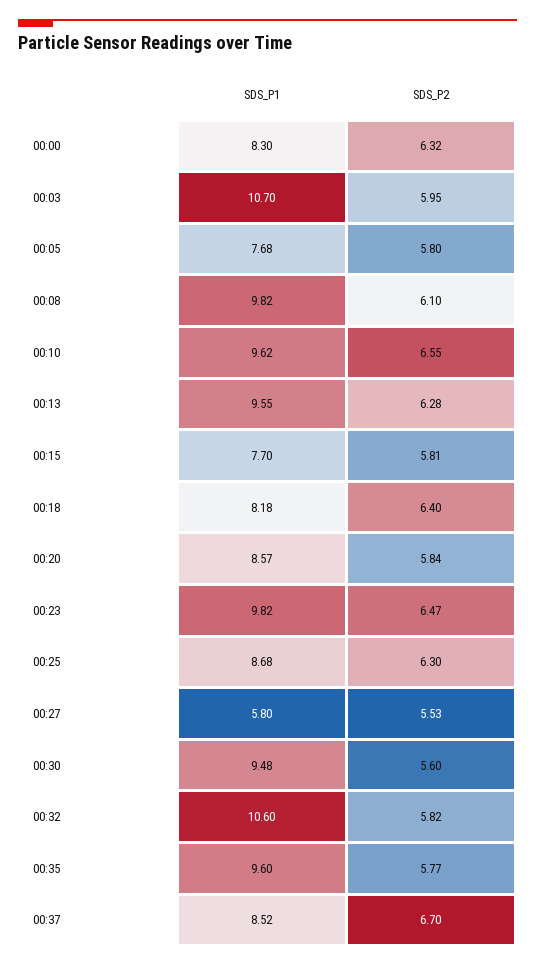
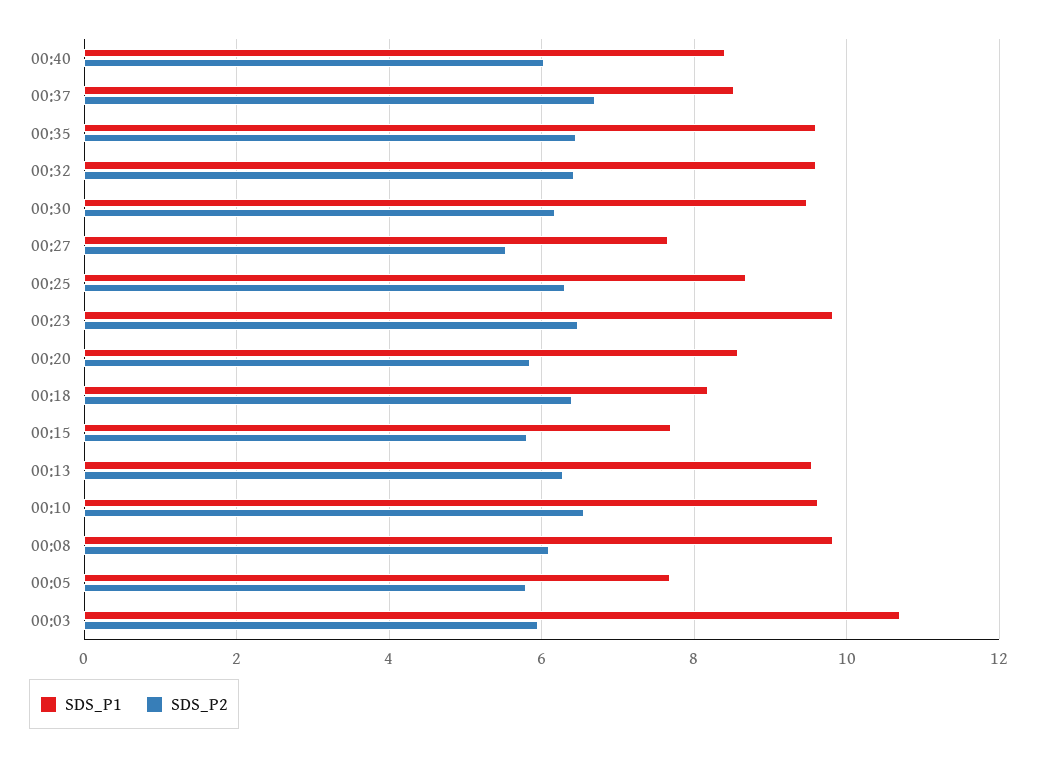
SDS_P1, 00:00: 8.3 -> none
SDS_P2, 00:00: 6.32 -> none
SDS_P1, 00:27: 5.8 -> 7.6
SDS_P2, 00:30: 5.6 -> 6.2
SDS_P1, 00:32: 10.6 -> 9.6
SDS_P2, 00:32: 5.82 -> 6.4
SDS_P2, 00:35: 5.77 -> 6.4
SDS_P1, 00:40: none -> 8.4
SDS_P2, 00:40: none -> 6

